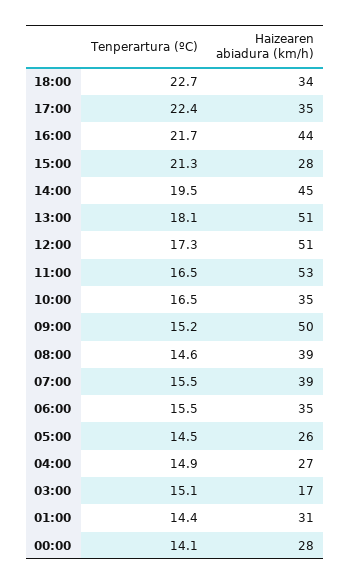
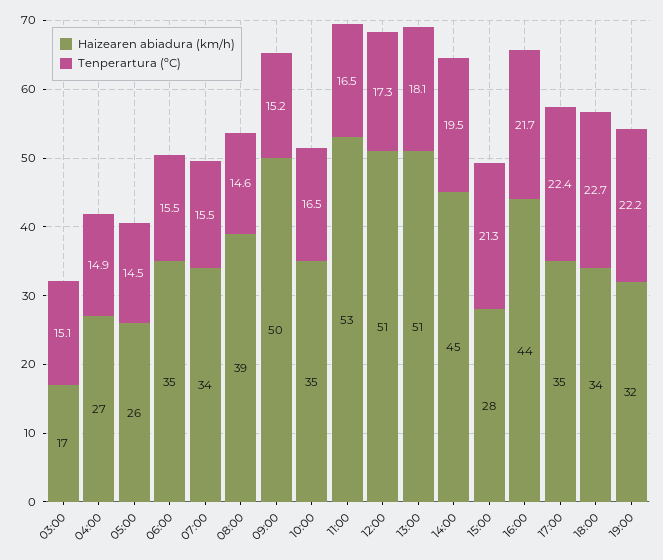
Haizearen abiadura (km/h), 07:00: 39 -> 34
Tenperartura (ºC), 01:00: 14.4 -> none
Haizearen abiadura (km/h), 01:00: 31 -> none
Tenperartura (ºC), 00:00: 14.1 -> none
Haizearen abiadura (km/h), 00:00: 28 -> none
Haizearen abiadura (km/h), 19:00: none -> 32
Tenperartura (ºC), 19:00: none -> 22.2

